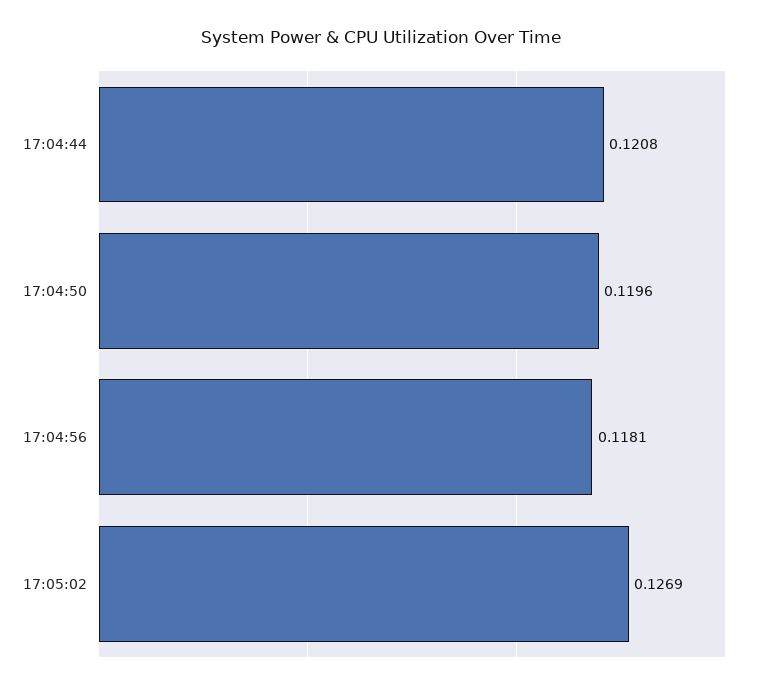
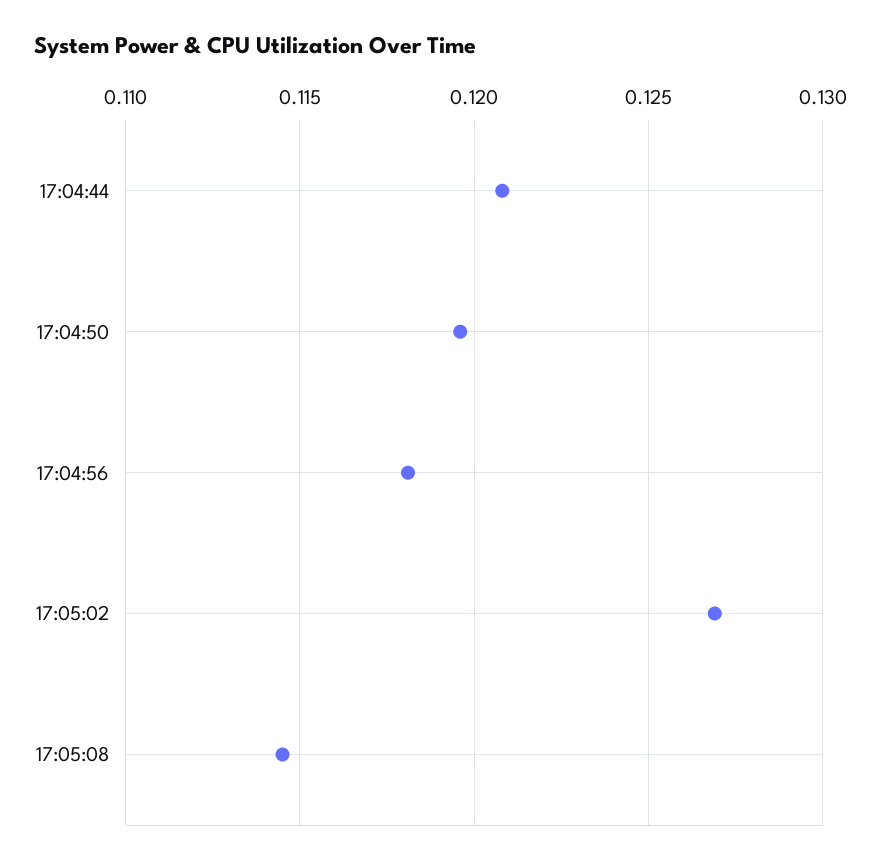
17:05:08: none -> 0.1145

